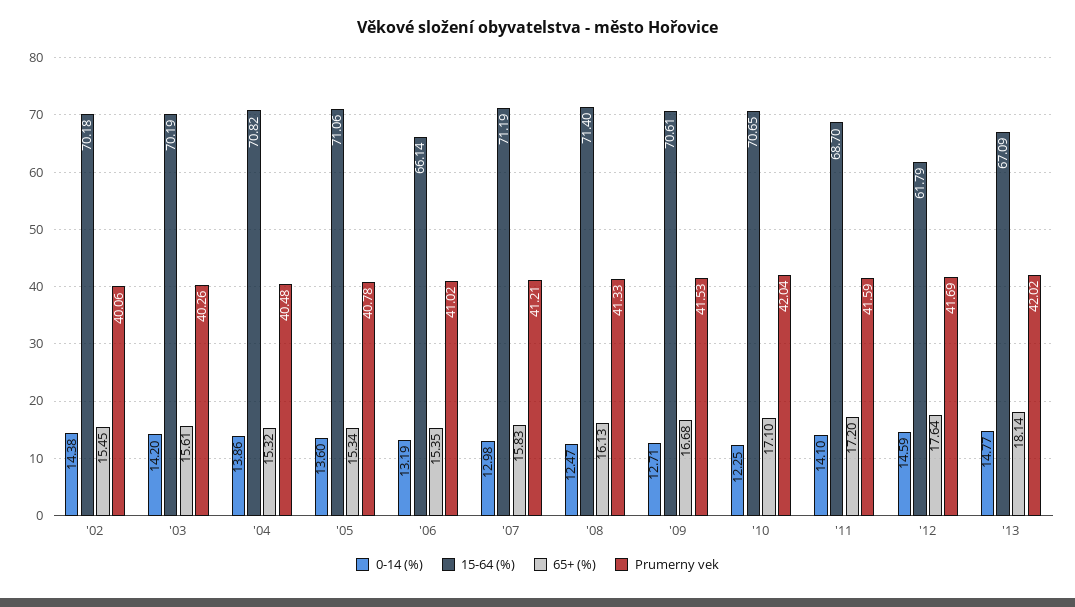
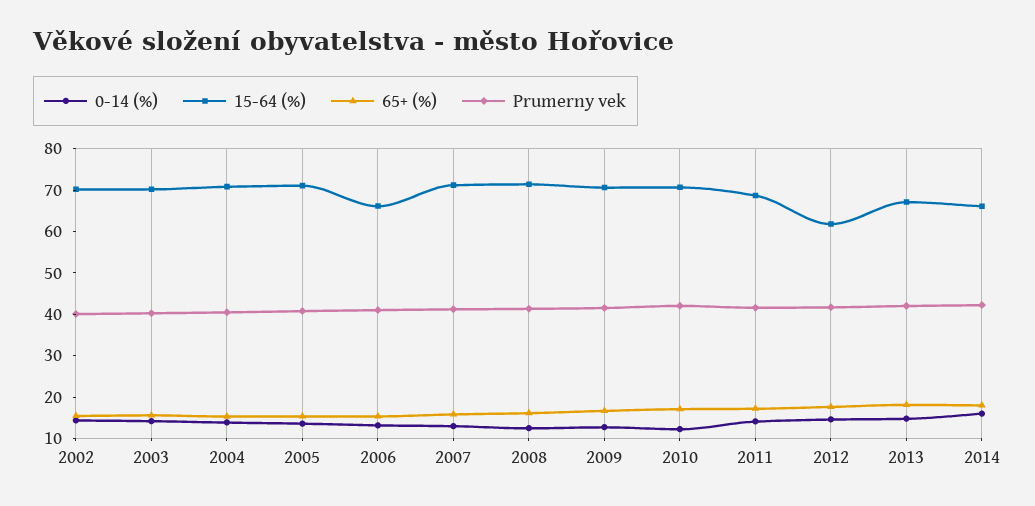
0-14 (%), 2014: none -> 16
15-64 (%), 2014: none -> 66
65+ (%), 2014: none -> 18
Prumerny vek, 2014: none -> 42

